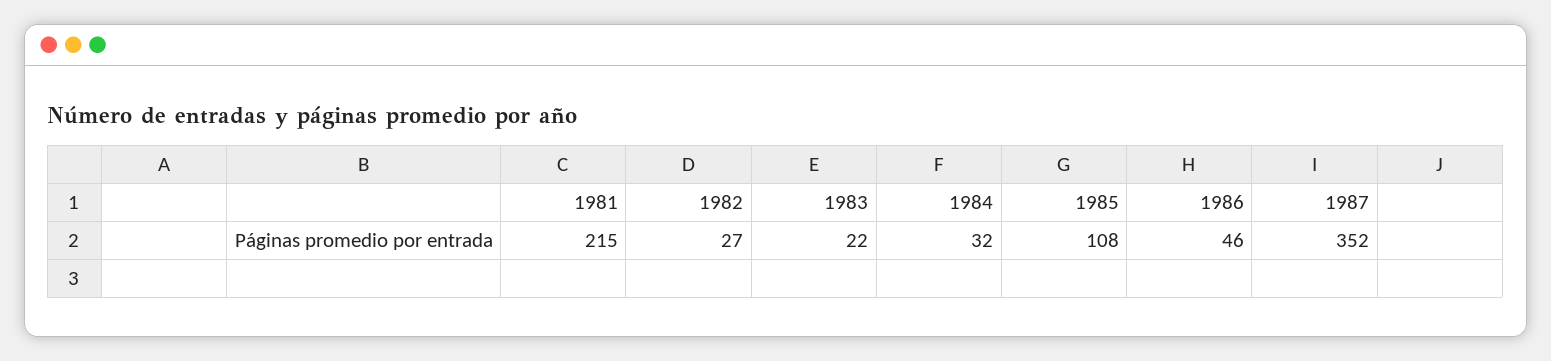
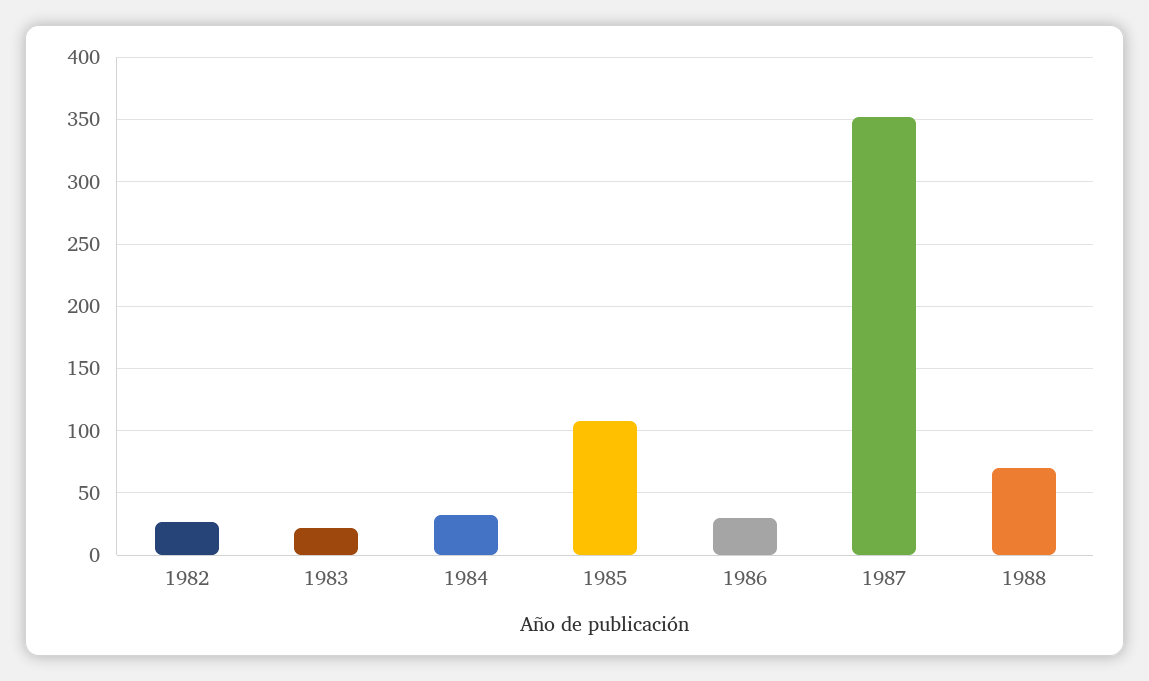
1981: 215 -> none
1986: 46 -> 30
1988: none -> 70

